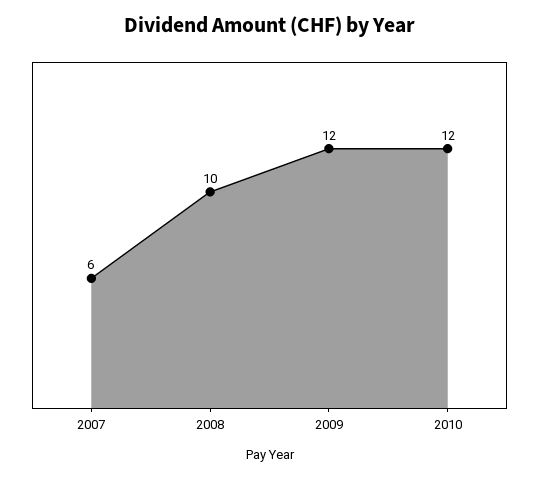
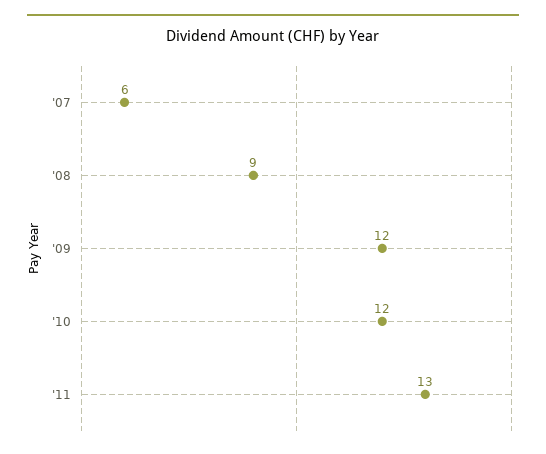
2008: 10 -> 9
'11: none -> 13

